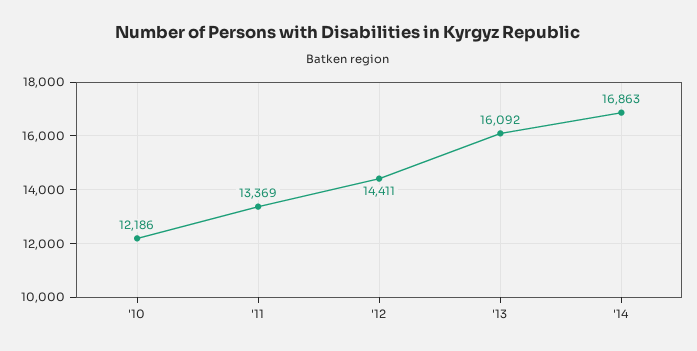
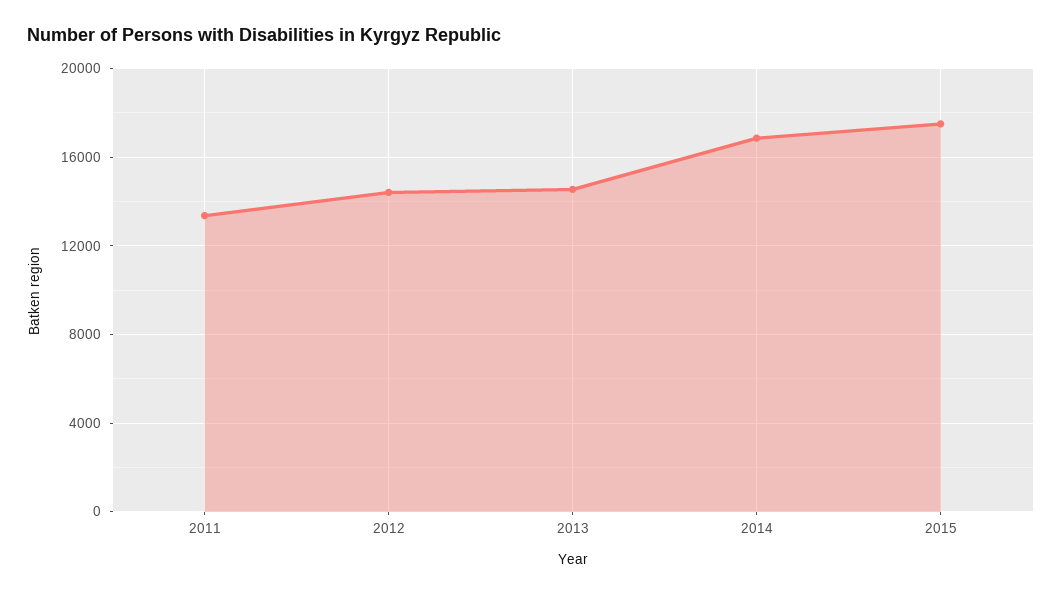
'10: 12186 -> none
'13: 16092 -> 14500
2015: none -> 17500

